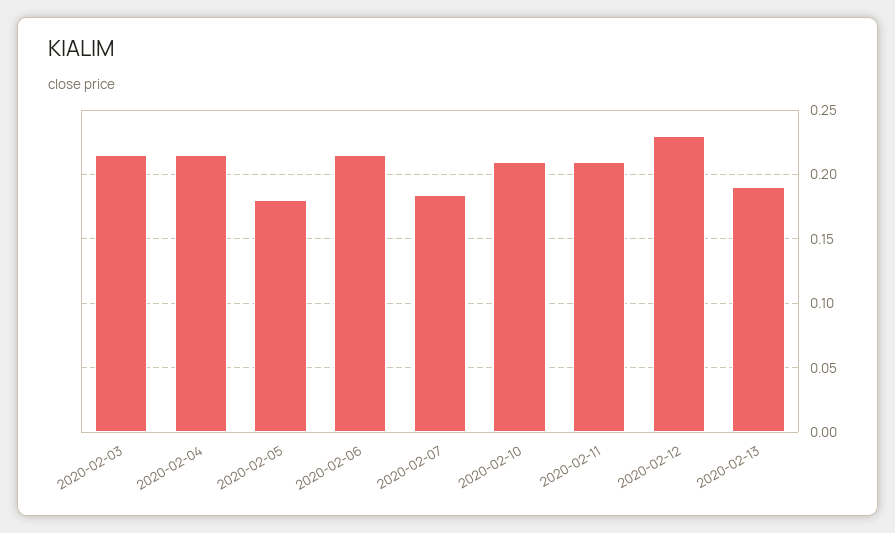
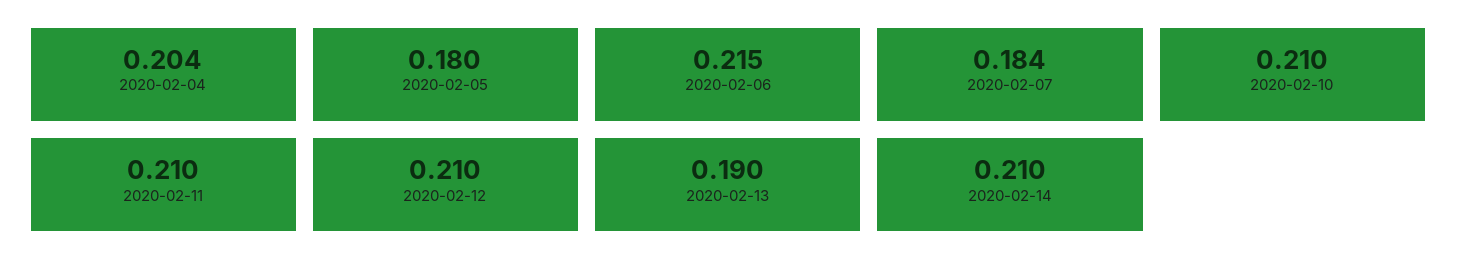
2020-02-03: 0.215 -> none
2020-02-04: 0.215 -> 0.204
2020-02-12: 0.23 -> 0.21
2020-02-14: none -> 0.21

